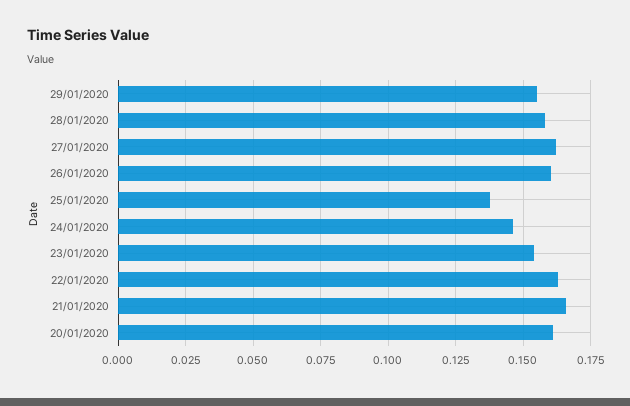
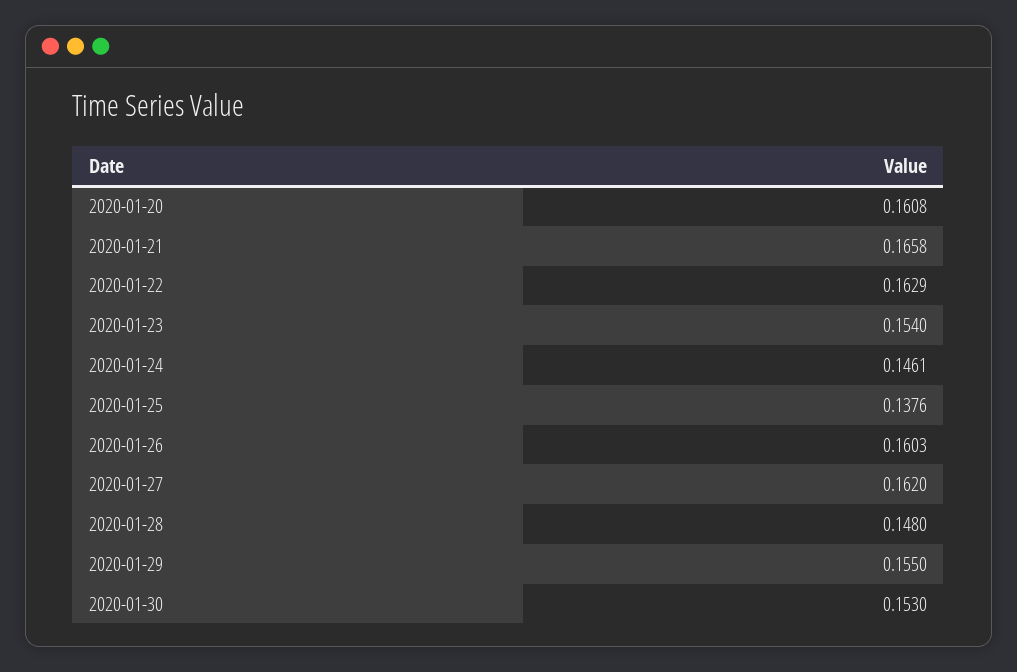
28/01/2020: 0.1575 -> 0.148
2020-01-30: none -> 0.153

